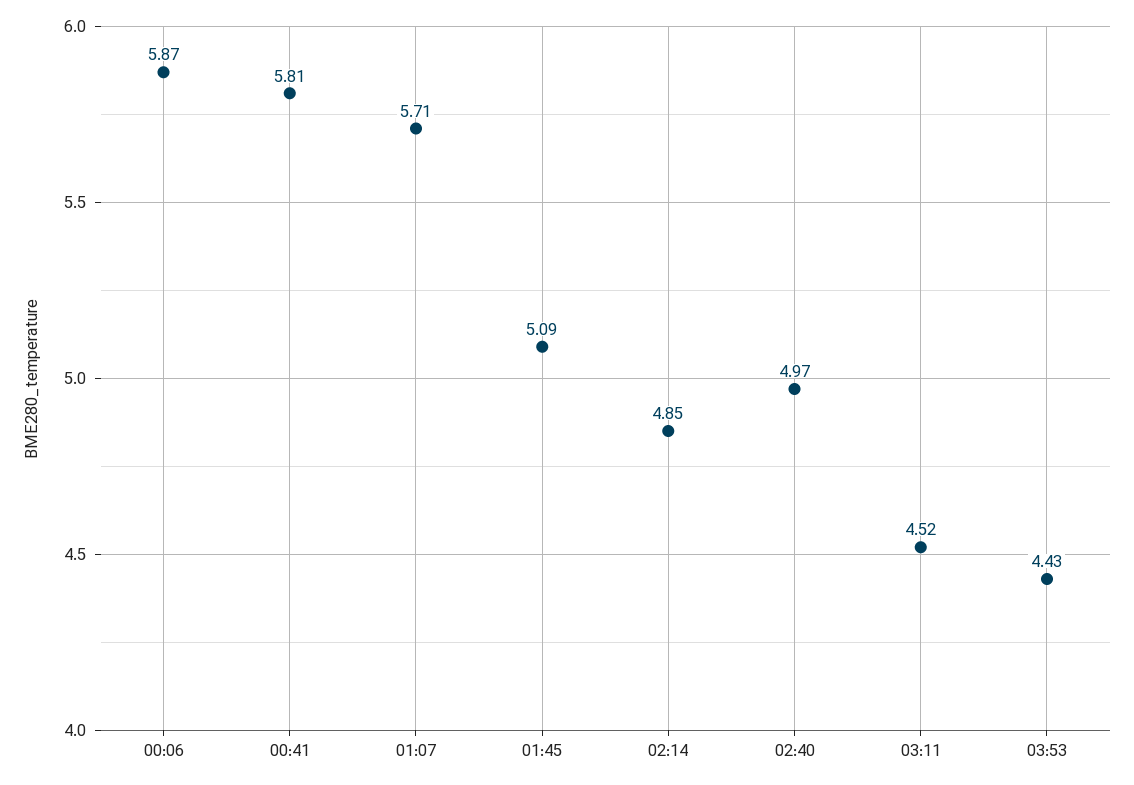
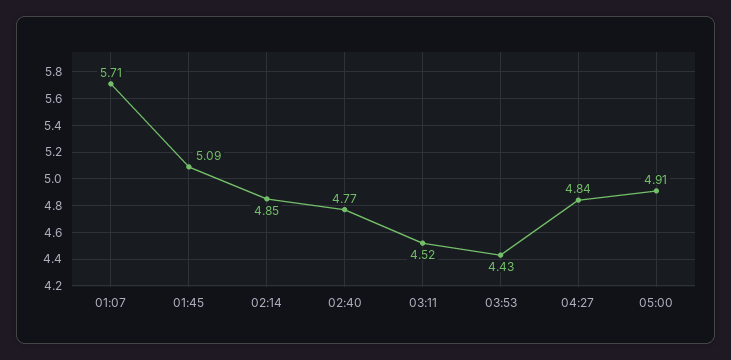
00:06: 5.87 -> none
00:41: 5.81 -> none
02:40: 4.97 -> 4.77
04:27: none -> 4.84
05:00: none -> 4.91

